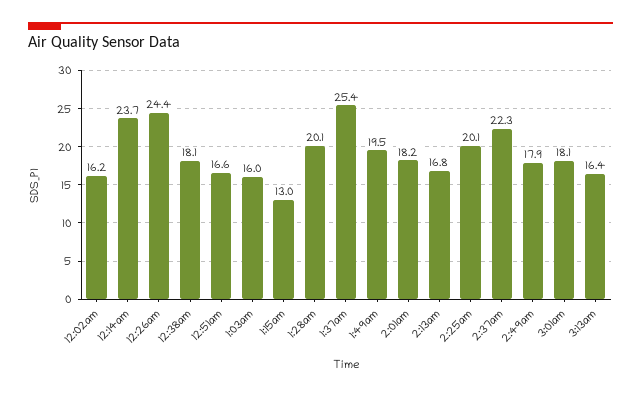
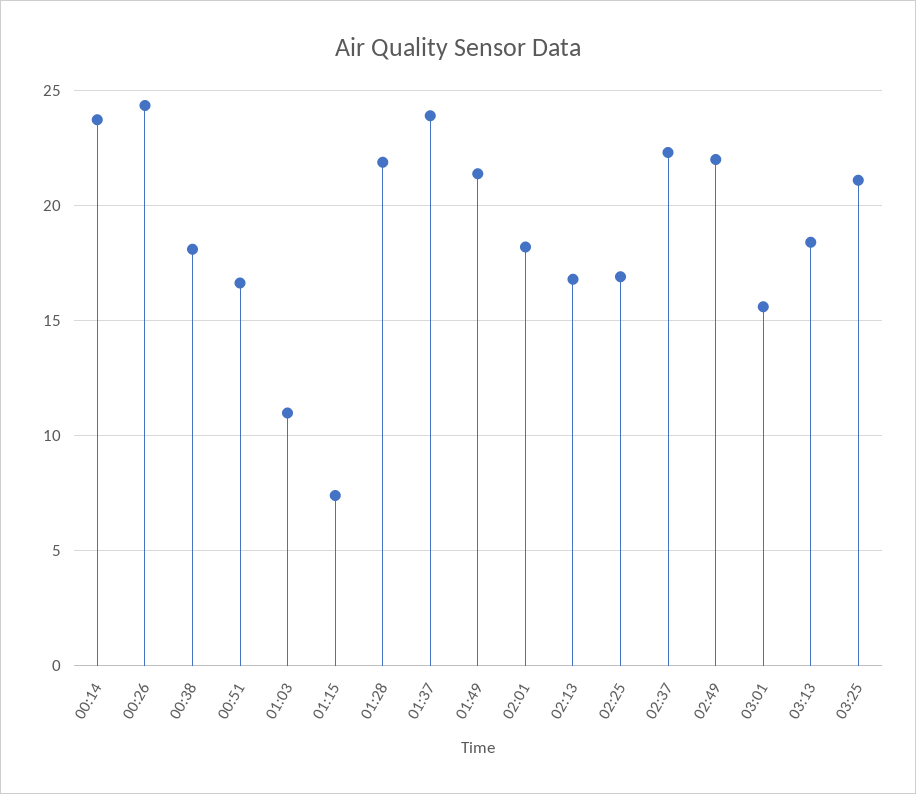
12:02am: 16.2 -> none
1:03am: 16 -> 11
1:15am: 13 -> 7.5
1:28am: 20.1 -> 22
1:37am: 25.4 -> 24
1:49am: 19.5 -> 21.5
2:25am: 20.1 -> 17
2:49am: 17.9 -> 22
3:01am: 18.1 -> 15.5
3:13am: 16.4 -> 18.5
03:25: none -> 21

